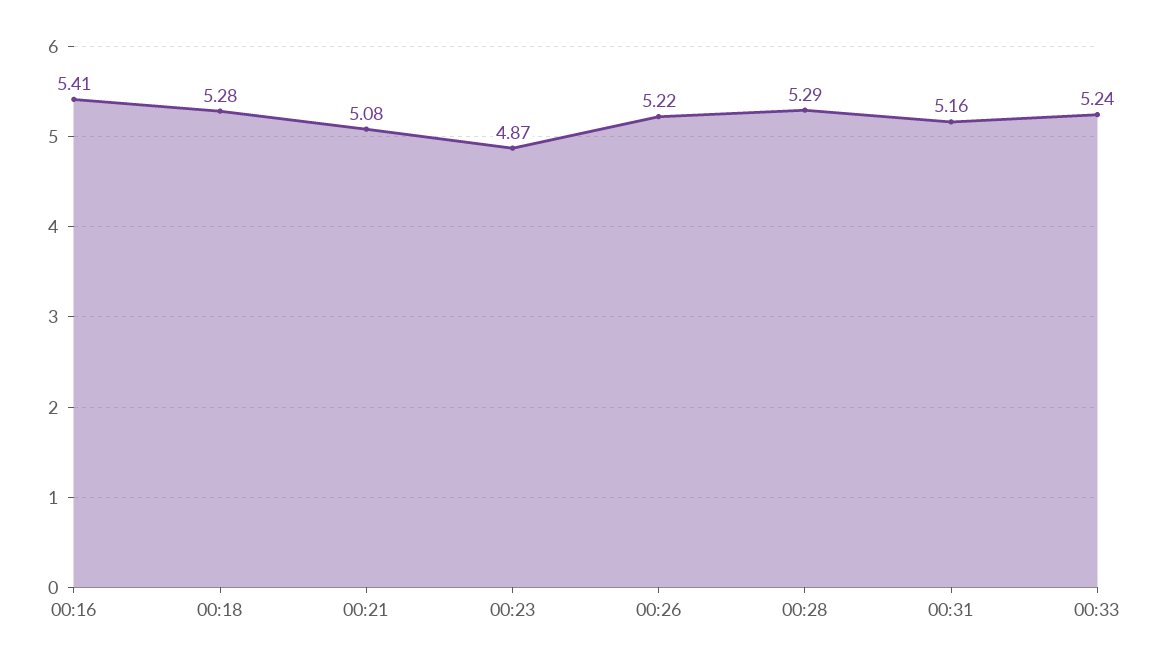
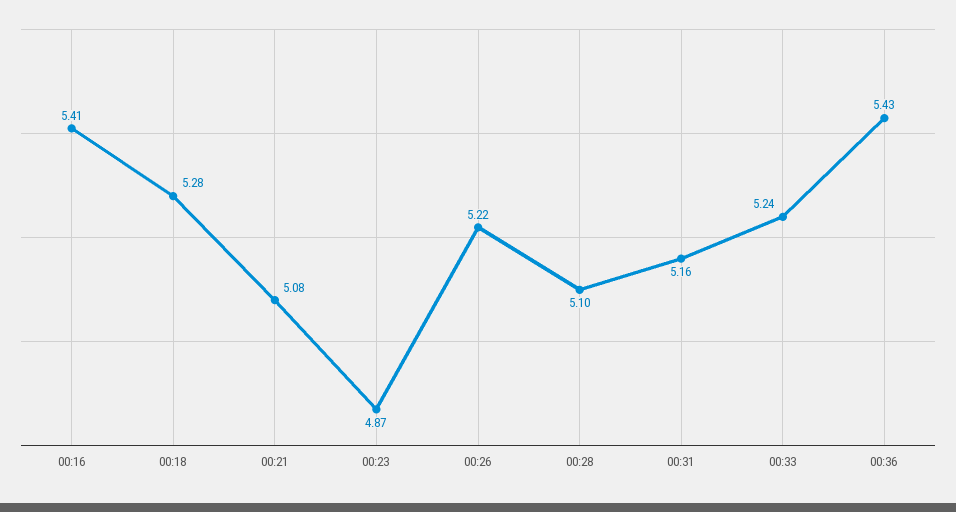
00:28: 5.29 -> 5.1
00:36: none -> 5.43

